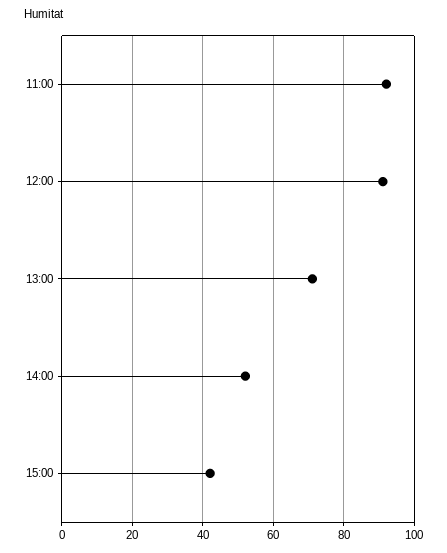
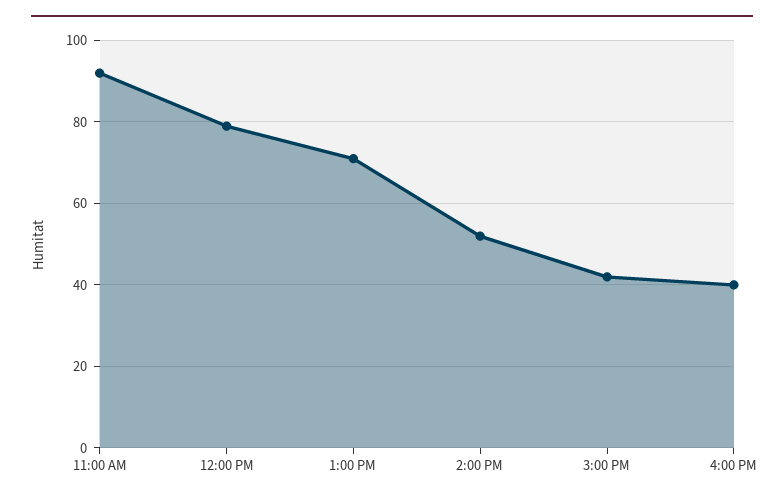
12:00: 90 -> 80
4:00 PM: none -> 40

